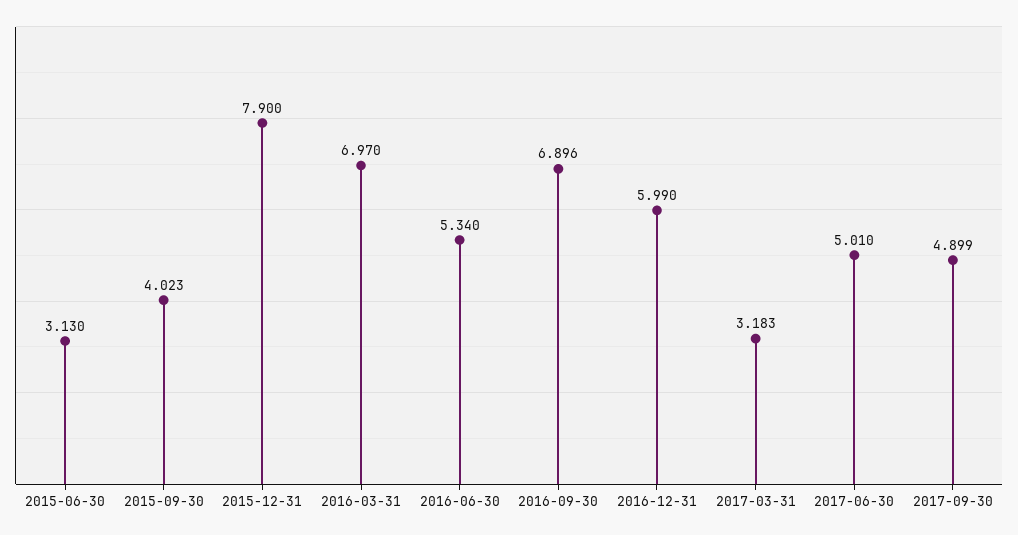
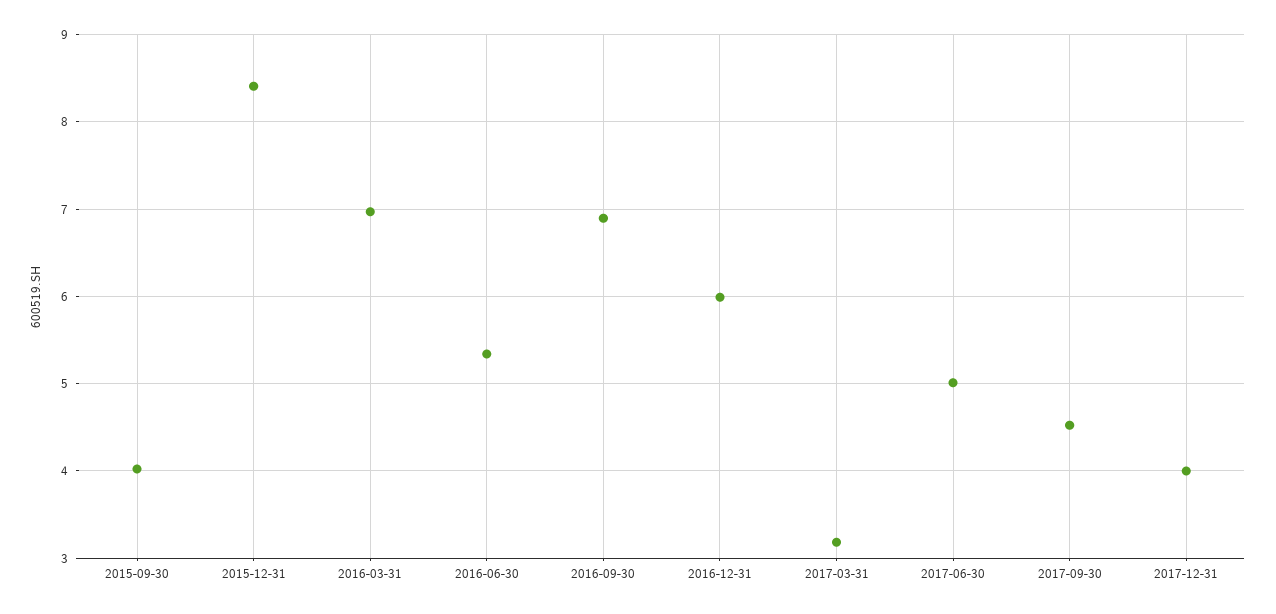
2015-06-30: 3.13 -> none
2015-12-31: 7.9 -> 8.4
2017-09-30: 4.899 -> 4.5
2017-12-31: none -> 4

